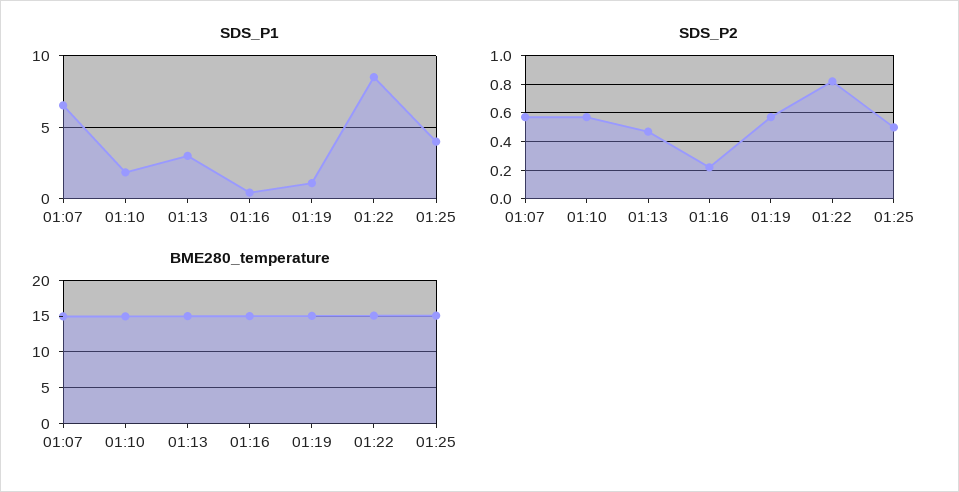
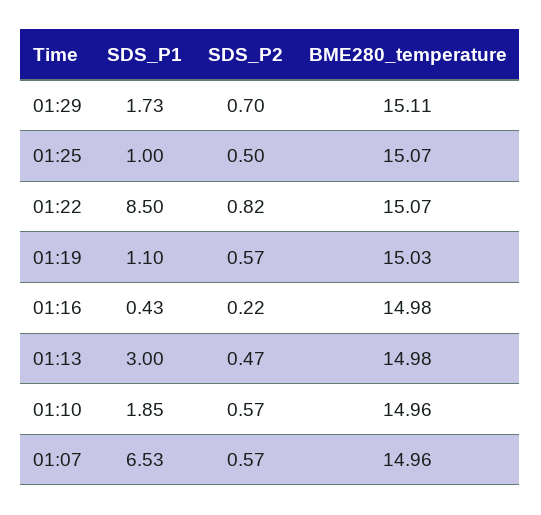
SDS_P1, 01:25: 4 -> 1
SDS_P1, 01:29: none -> 1.73
SDS_P2, 01:29: none -> 0.7
BME280_temperature, 01:29: none -> 15.11

